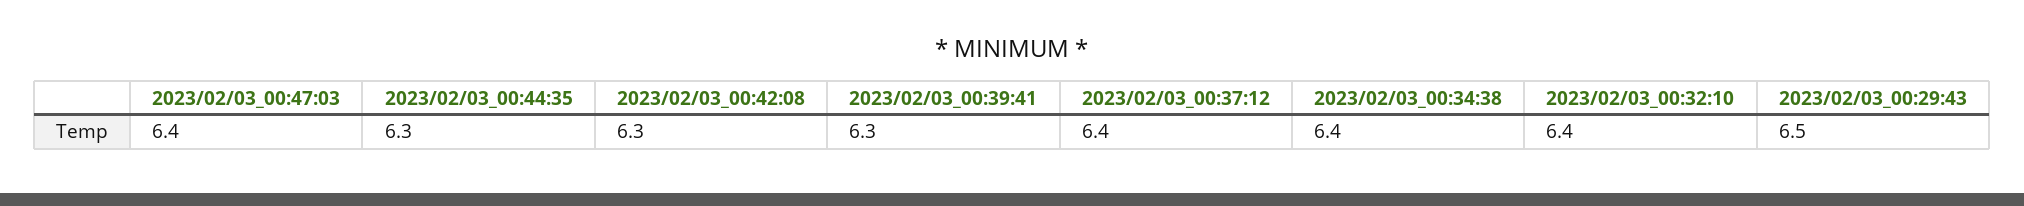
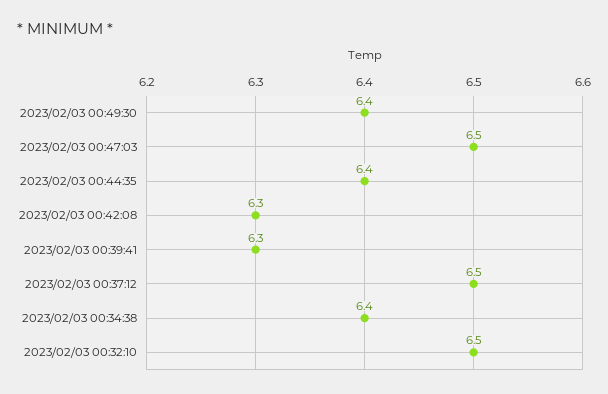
2023/02/03_00:47:03: 6.4 -> 6.5
2023/02/03_00:44:35: 6.3 -> 6.4
2023/02/03_00:37:12: 6.4 -> 6.5
2023/02/03_00:32:10: 6.4 -> 6.5
2023/02/03_00:29:43: 6.5 -> none
2023/02/03 00:49:30: none -> 6.4

